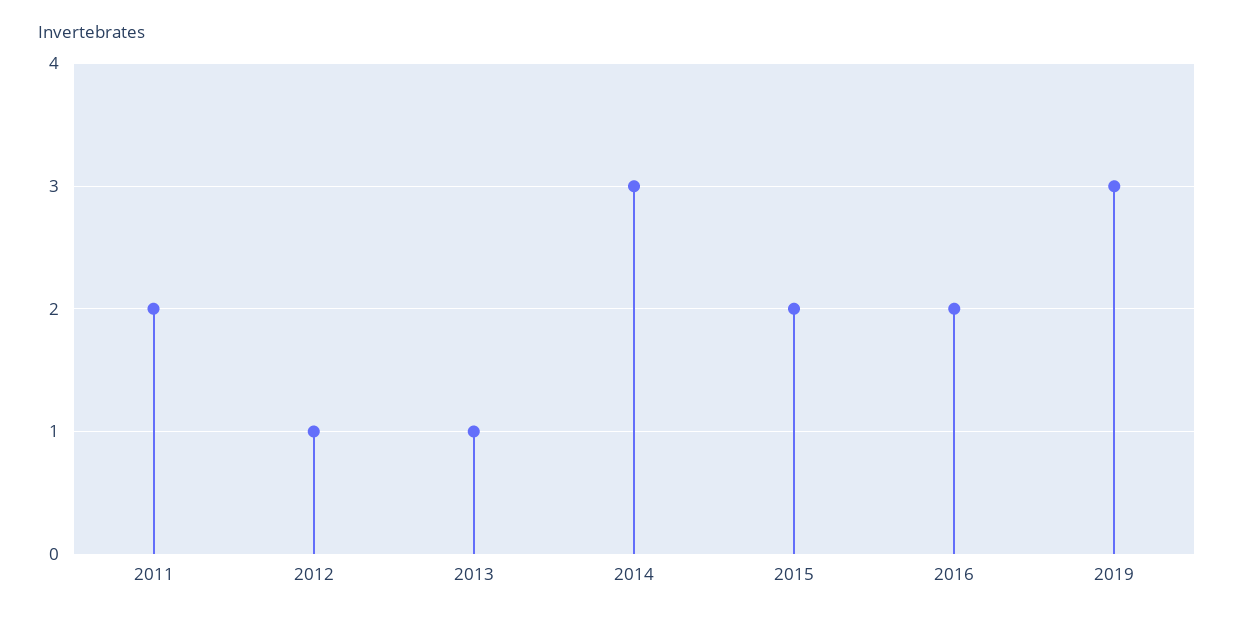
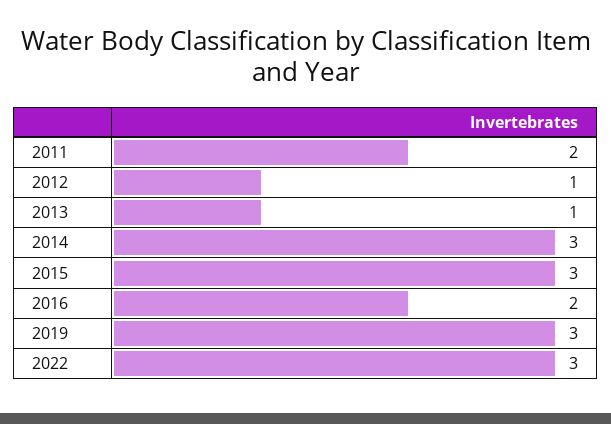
2015: 2 -> 3
2022: none -> 3

